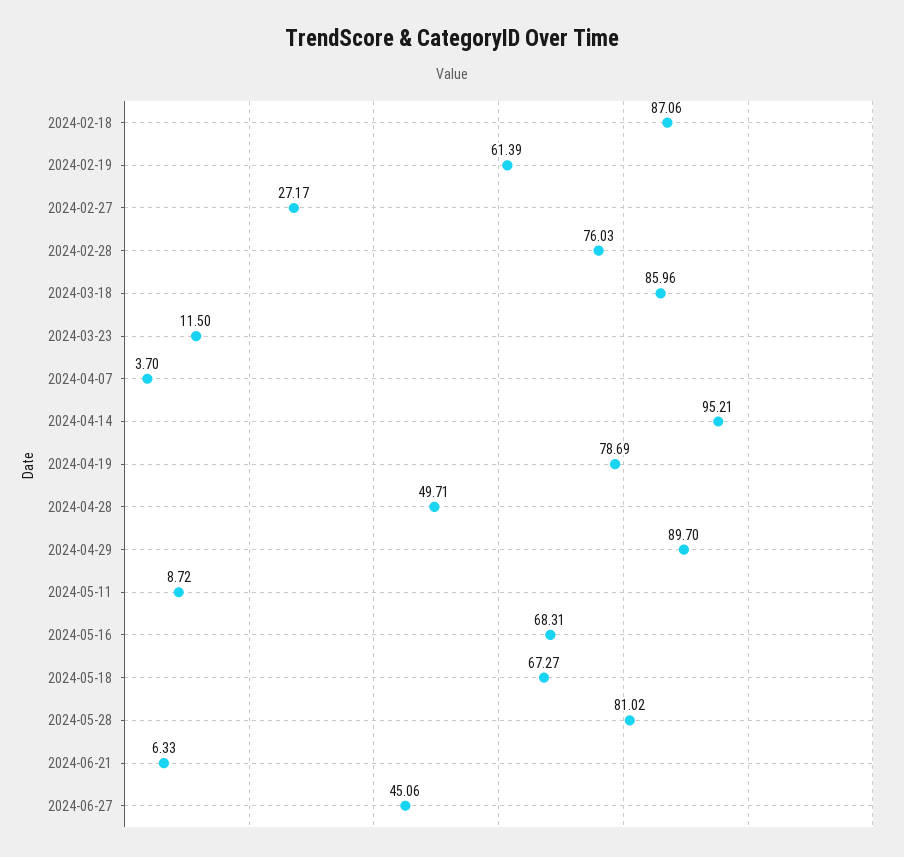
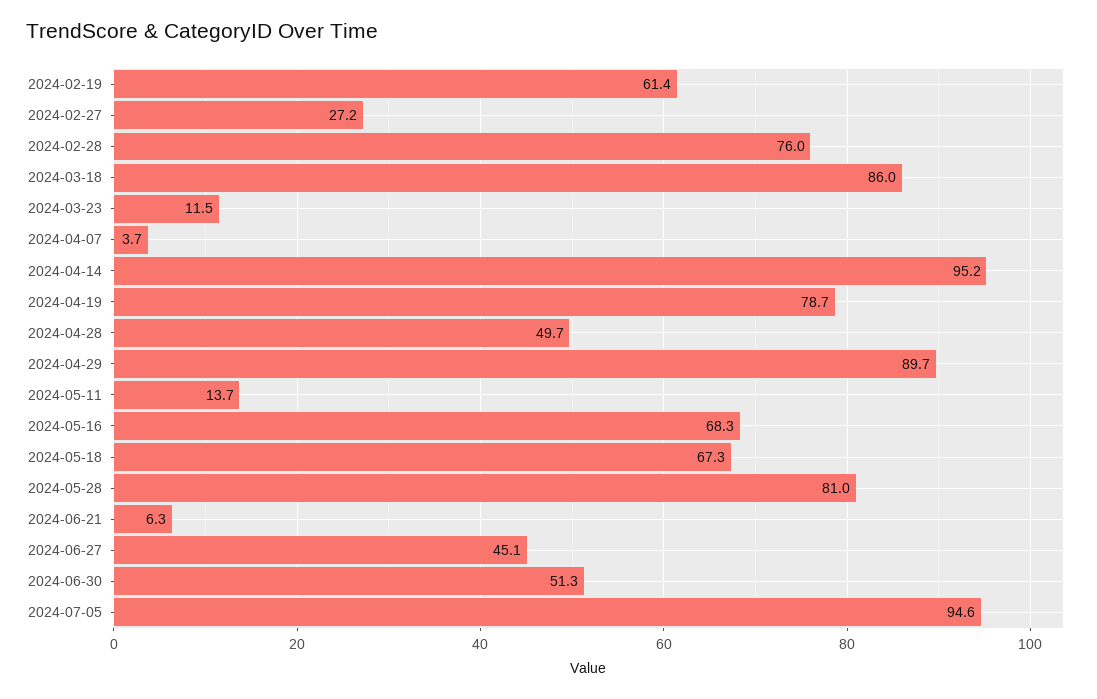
2024-02-18: 87.06 -> none
2024-05-11: 8.72 -> 13.7
2024-06-30: none -> 51.3
2024-07-05: none -> 94.6

